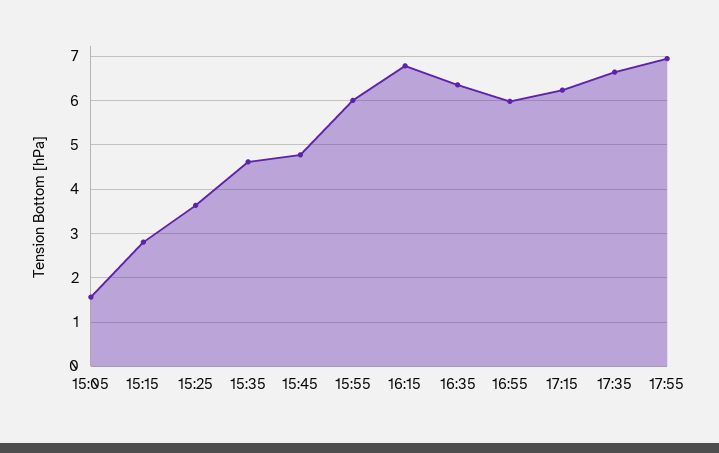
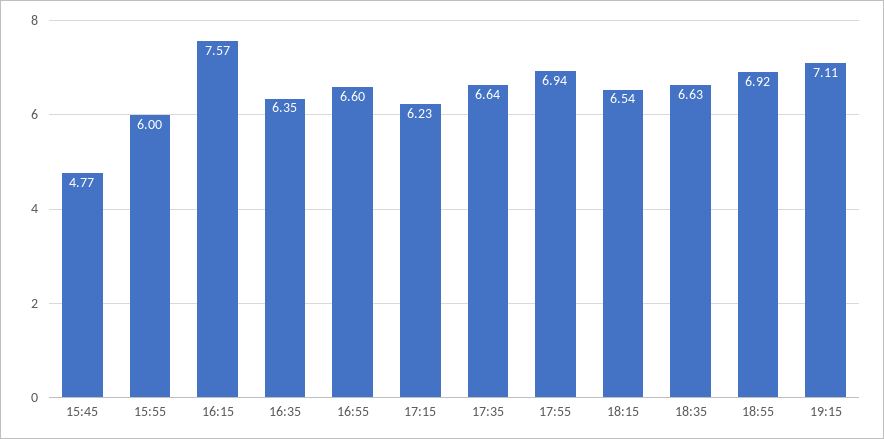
15:05: 1.6 -> none
15:15: 2.8 -> none
15:25: 3.6 -> none
15:35: 4.6 -> none
16:15: 6.8 -> 7.57
16:55: 6 -> 6.6
18:15: none -> 6.54
18:35: none -> 6.63
18:55: none -> 6.92
19:15: none -> 7.11

